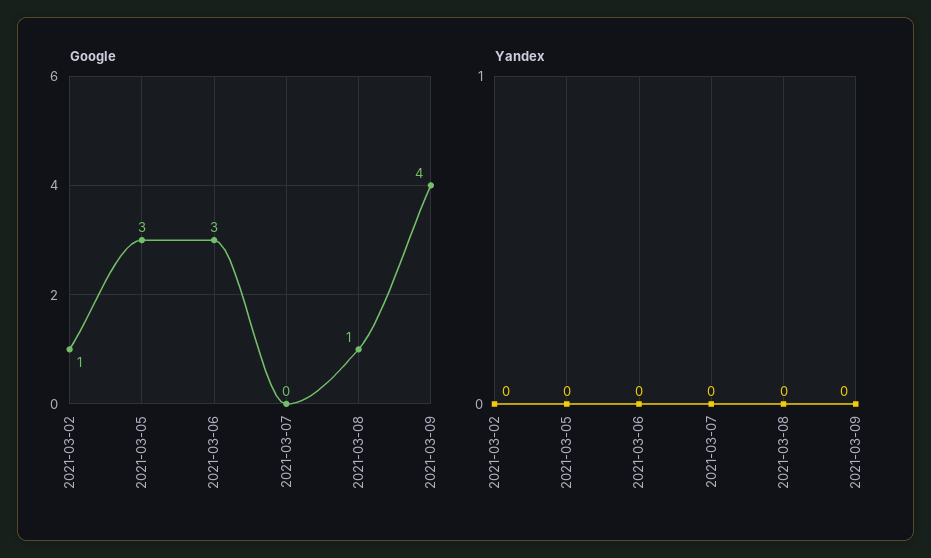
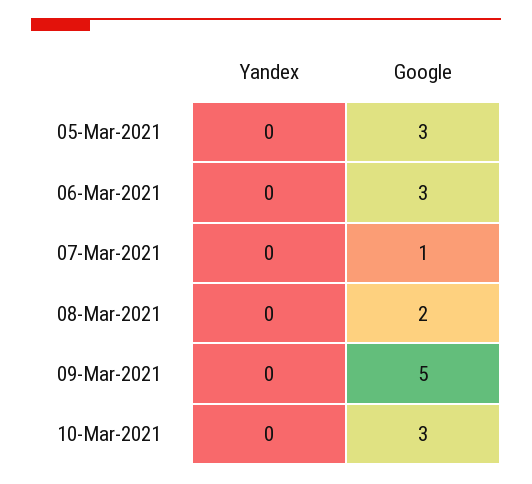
Google, 2021-03-02: 1 -> none
Google, 2021-03-07: 0 -> 1
Google, 2021-03-08: 1 -> 2
Google, 2021-03-09: 4 -> 5
Yandex, 2021-03-02: 0 -> none
Yandex, 10-Mar-2021: none -> 0
Google, 10-Mar-2021: none -> 3

